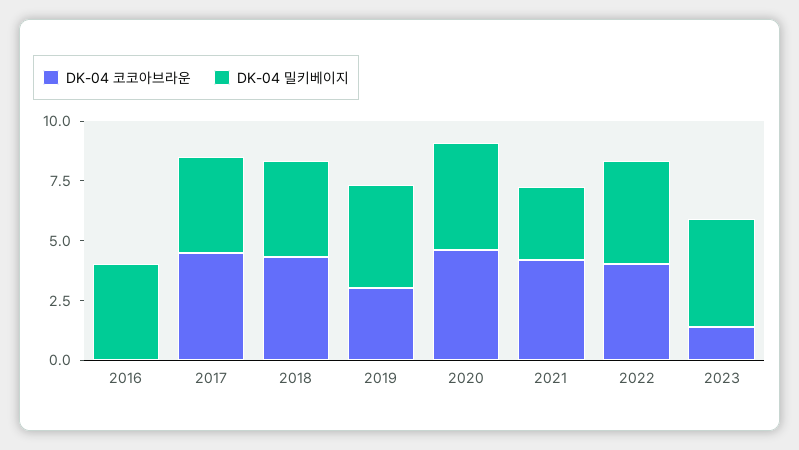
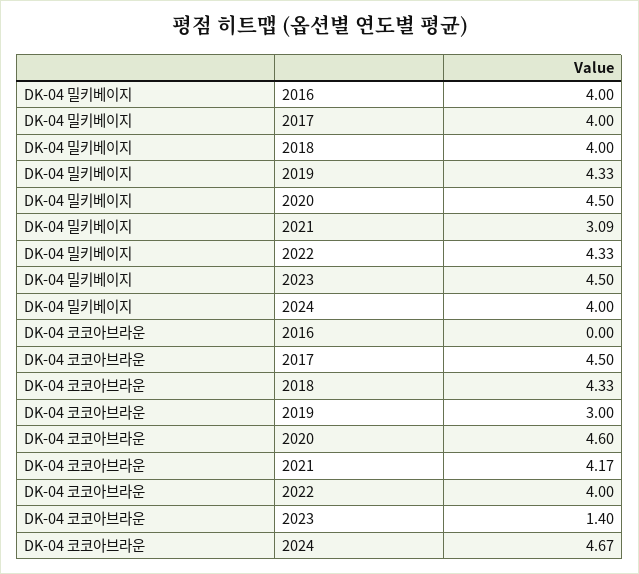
DK-04 밀키베이지, 2024: none -> 4
DK-04 코코아브라운, 2024: none -> 4.67

